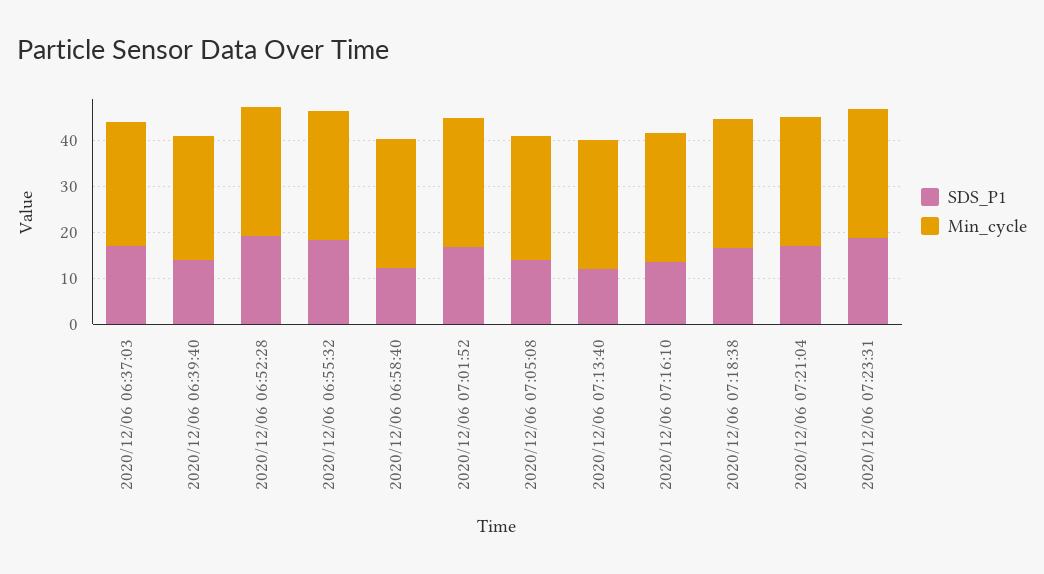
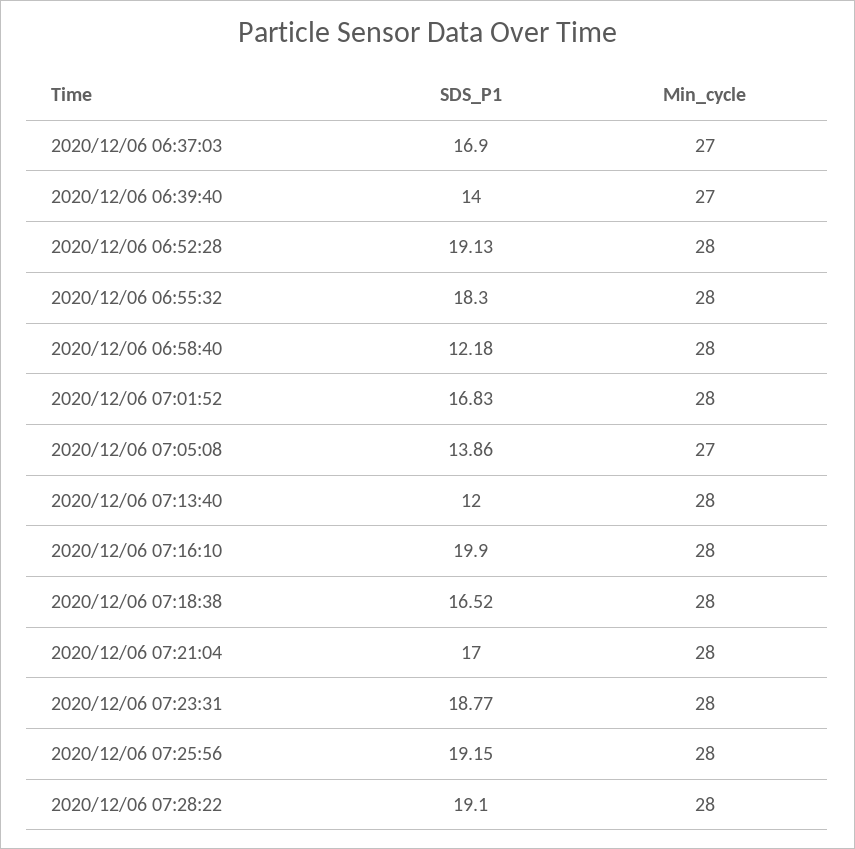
SDS_P1, 2020/12/06 07:16:10: 14 -> 19.9
SDS_P1, 2020/12/06 07:25:56: none -> 19.15
Min_cycle, 2020/12/06 07:25:56: none -> 28
SDS_P1, 2020/12/06 07:28:22: none -> 19.1
Min_cycle, 2020/12/06 07:28:22: none -> 28

